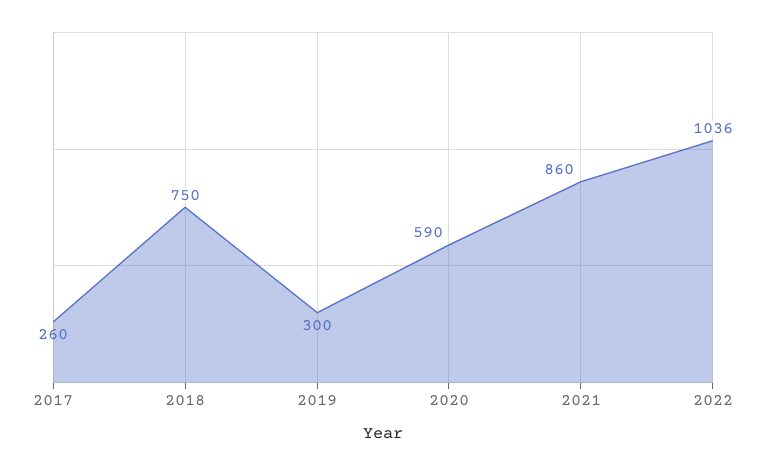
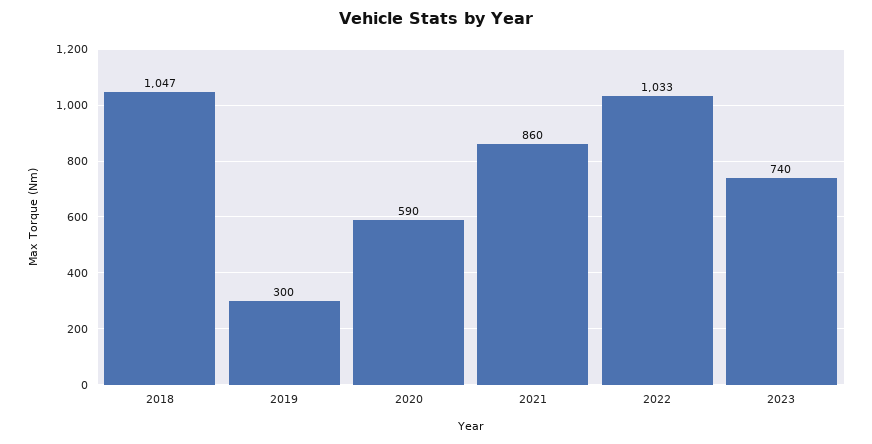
2017: 260 -> none
2018: 750 -> 1047
2022: 1036 -> 1033
2023: none -> 740

